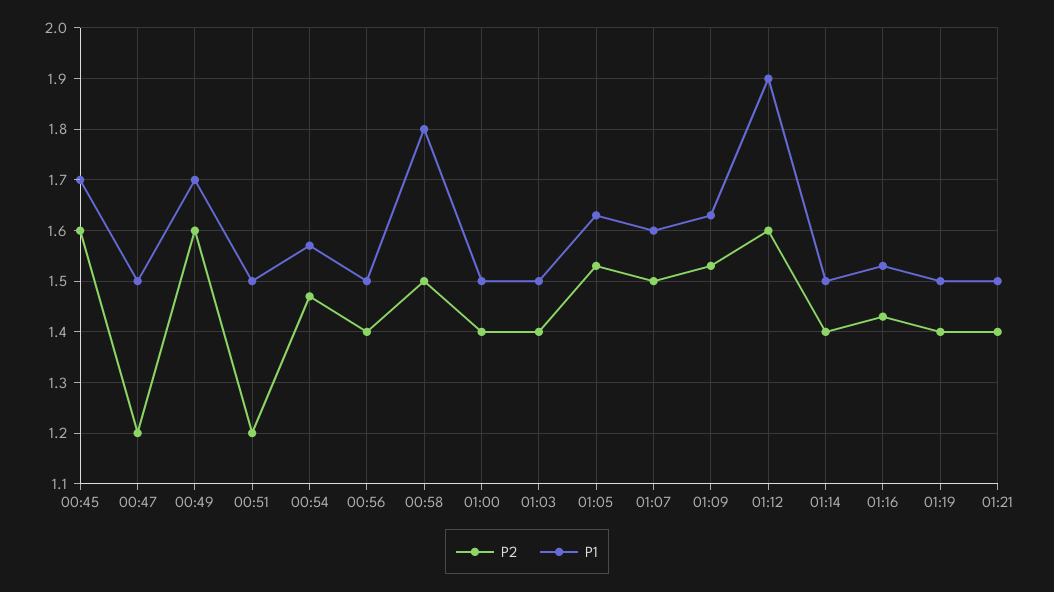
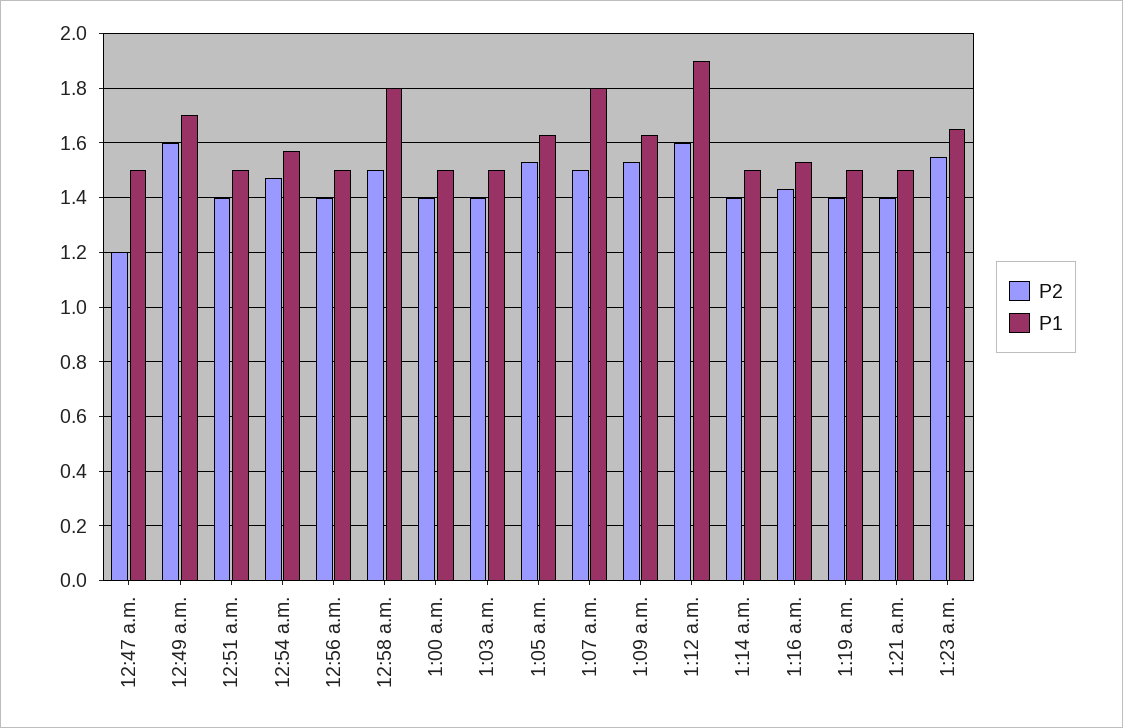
P2, 00:45: 1.6 -> none
P1, 00:45: 1.7 -> none
P2, 00:51: 1.2 -> 1.4
P1, 01:07: 1.6 -> 1.8
P2, 1:23 a.m.: none -> 1.55
P1, 1:23 a.m.: none -> 1.65

